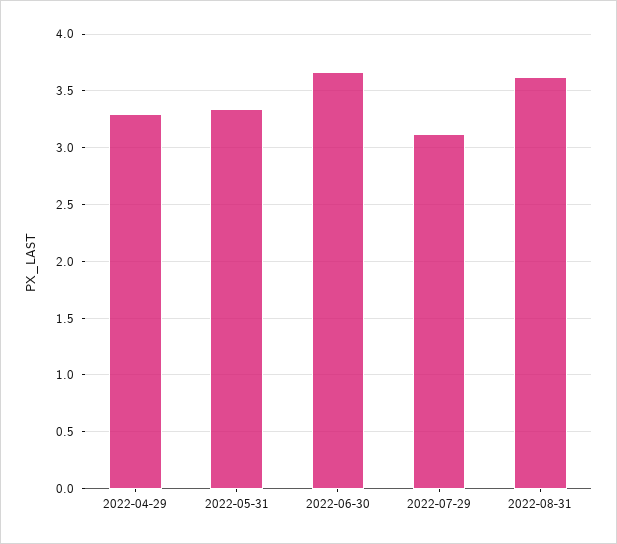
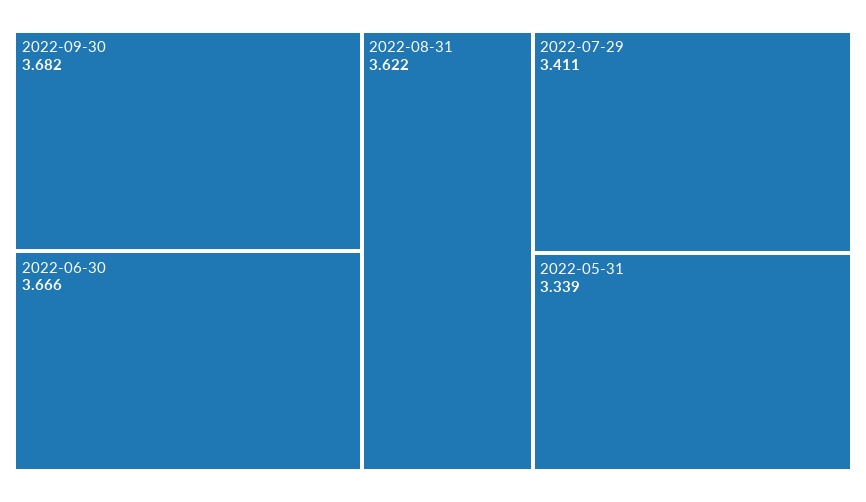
2022-04-29: 3.3 -> none
2022-07-29: 3.1 -> 3.411
2022-09-30: none -> 3.682

